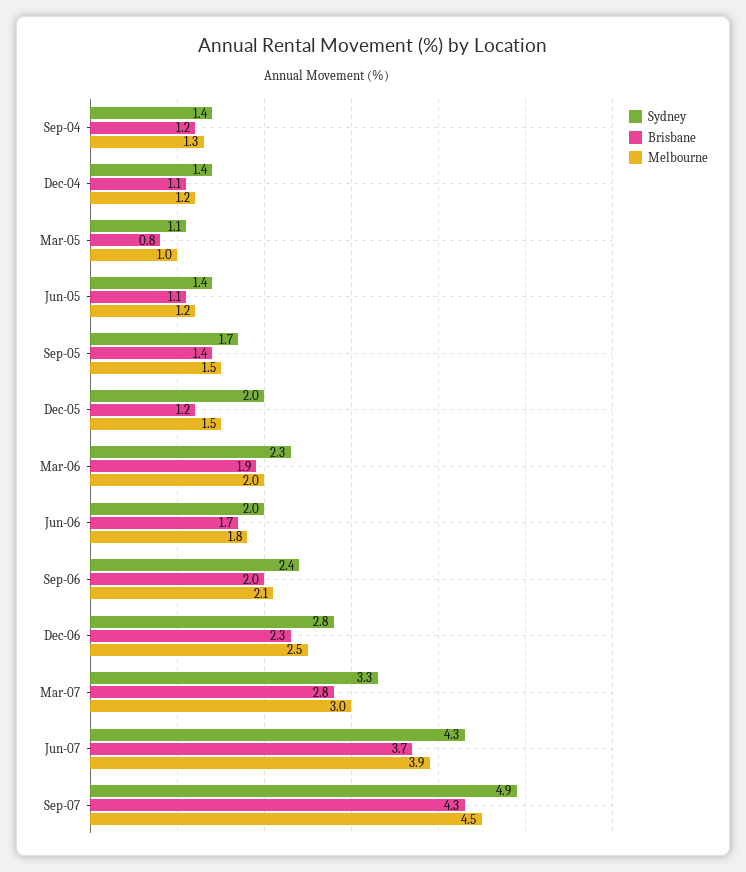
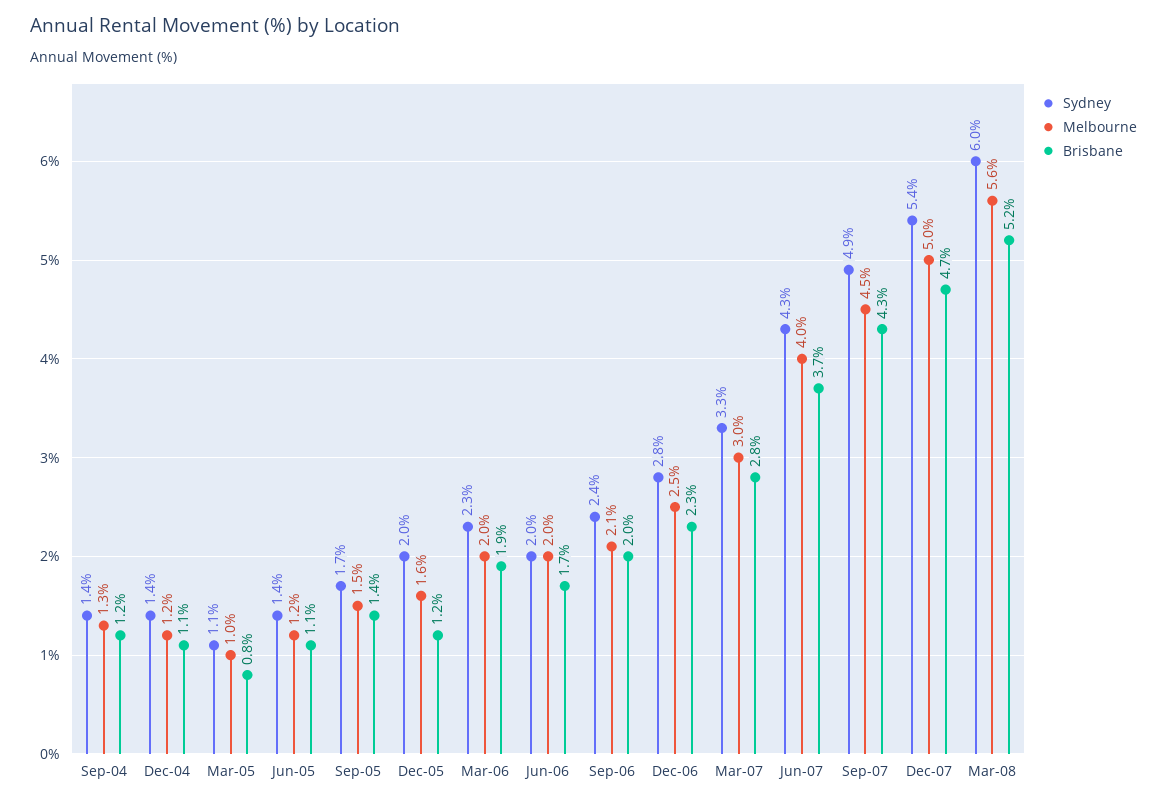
Melbourne, Dec-05: 1.5 -> 1.6
Melbourne, Jun-06: 1.8 -> 2
Melbourne, Jun-07: 3.9 -> 4
Sydney, Dec-07: none -> 5.4
Melbourne, Dec-07: none -> 5
Brisbane, Dec-07: none -> 4.7
Sydney, Mar-08: none -> 6
Melbourne, Mar-08: none -> 5.6
Brisbane, Mar-08: none -> 5.2

